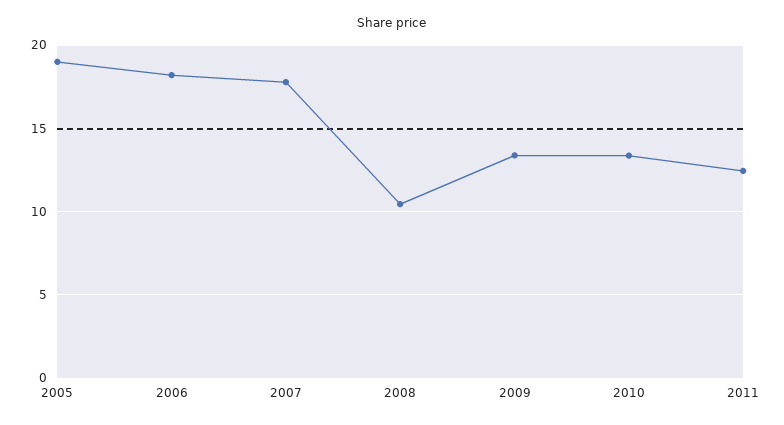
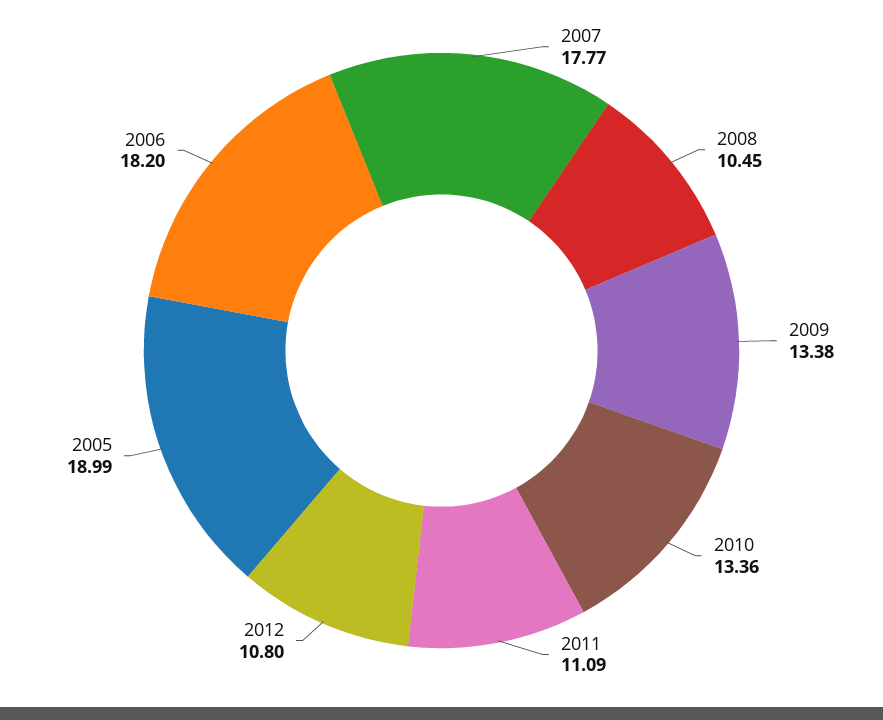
2011: 12.5 -> 11.09
2012: none -> 10.8

